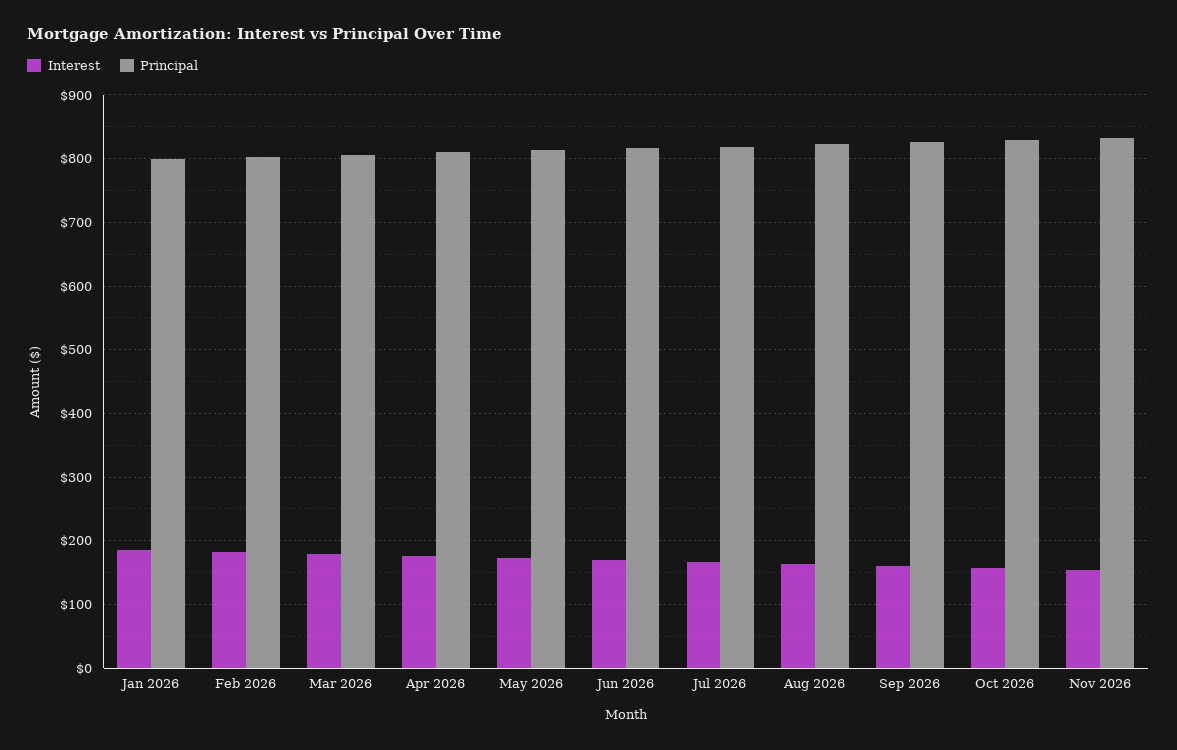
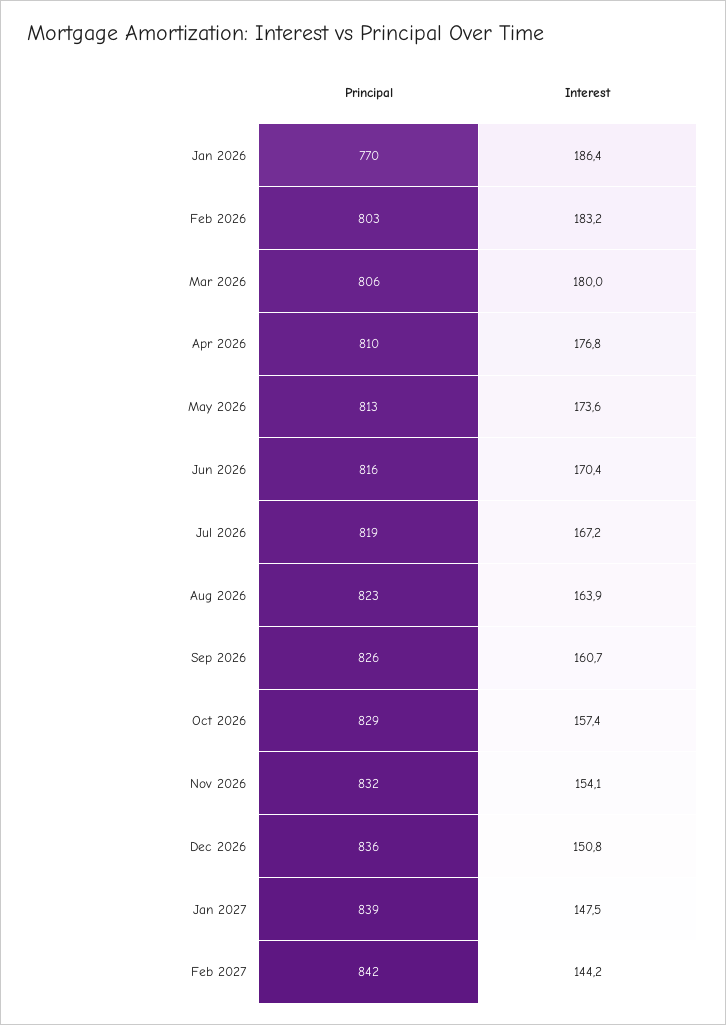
Principal, Jan 2026: 800 -> 770
Principal, Dec 2026: none -> 836
Interest, Dec 2026: none -> 150.8
Principal, Jan 2027: none -> 839
Interest, Jan 2027: none -> 147.5
Principal, Feb 2027: none -> 842
Interest, Feb 2027: none -> 144.2

